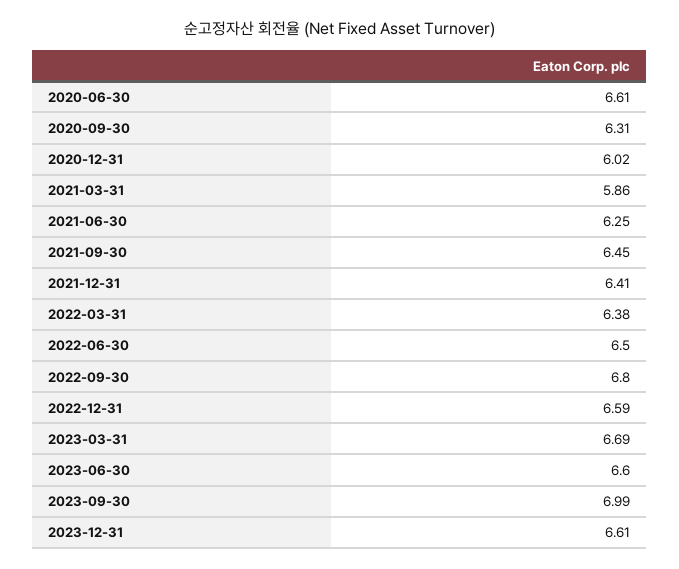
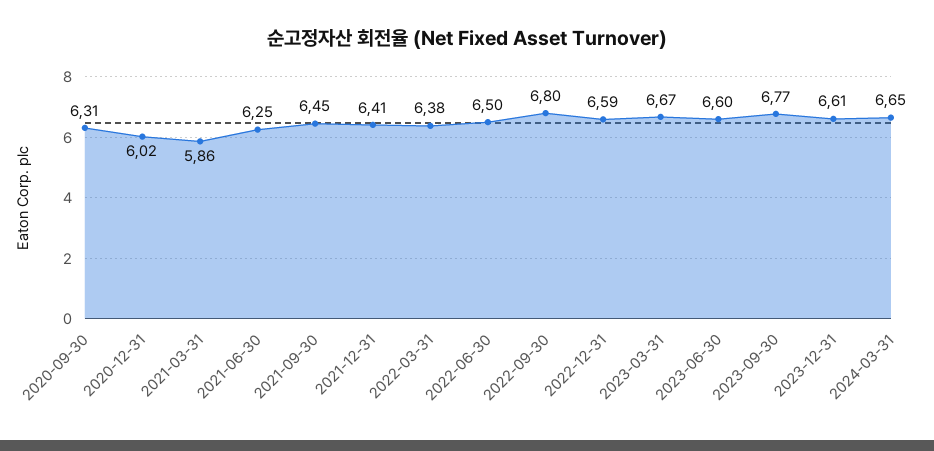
2020-06-30: 6.61 -> none
2023-03-31: 6.69 -> 6.67
2023-09-30: 6.99 -> 6.77
2024-03-31: none -> 6.65

